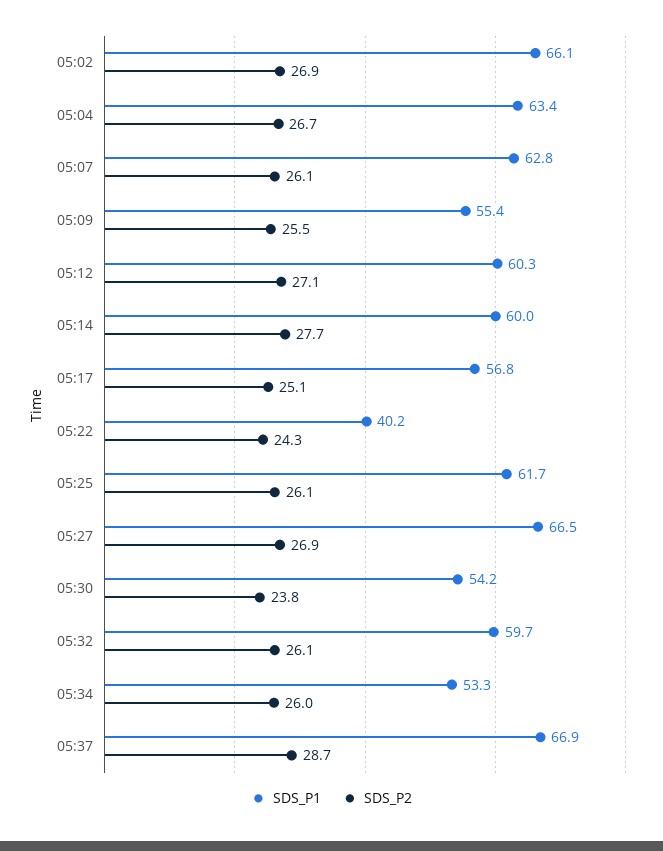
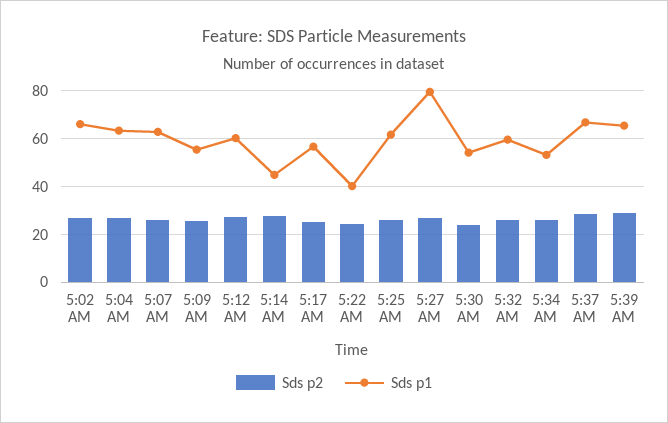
SDS_P1, 05:14: 60 -> 45
SDS_P1, 05:27: 66.5 -> 80
SDS_P2, 5:39 AM: none -> 30
SDS_P1, 5:39 AM: none -> 65

